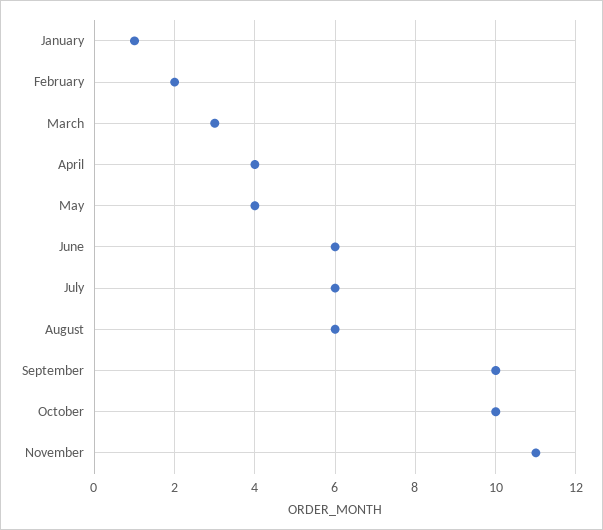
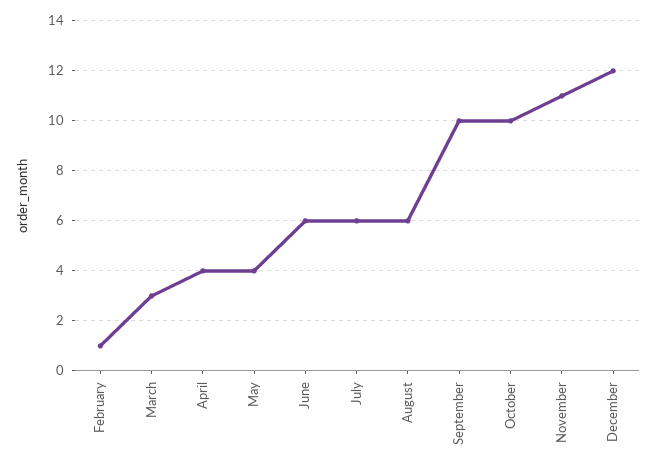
January: 1 -> none
February: 2 -> 1
December: none -> 12

